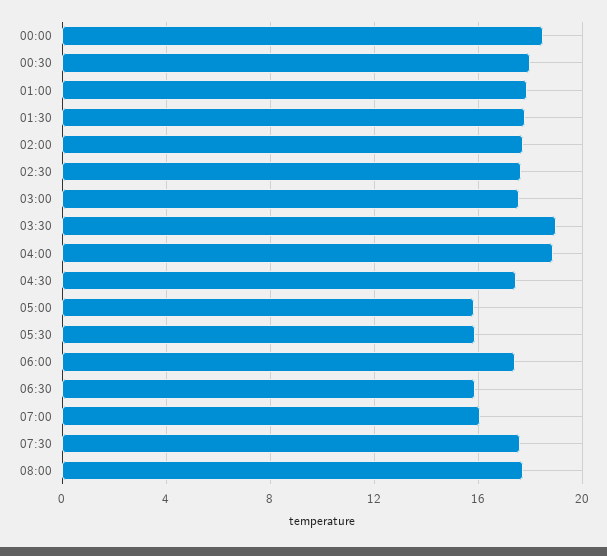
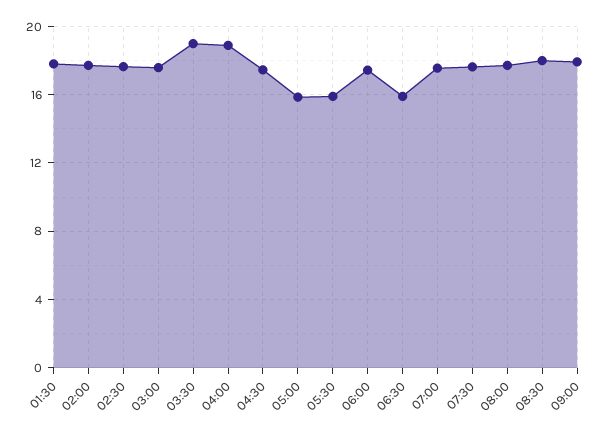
00:00: 18.5 -> none
00:30: 18 -> none
01:00: 18 -> none
07:00: 16 -> 17.5
08:30: none -> 18
09:00: none -> 18

